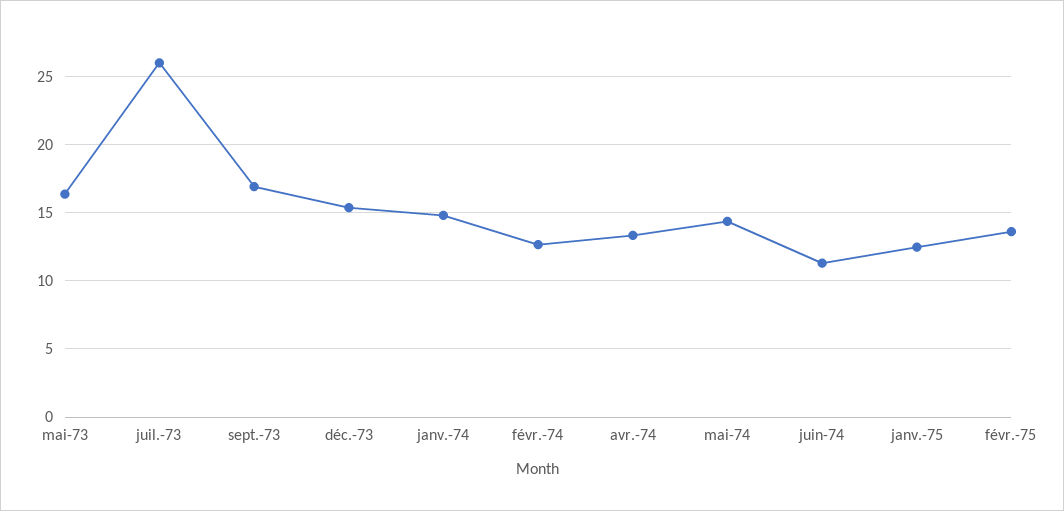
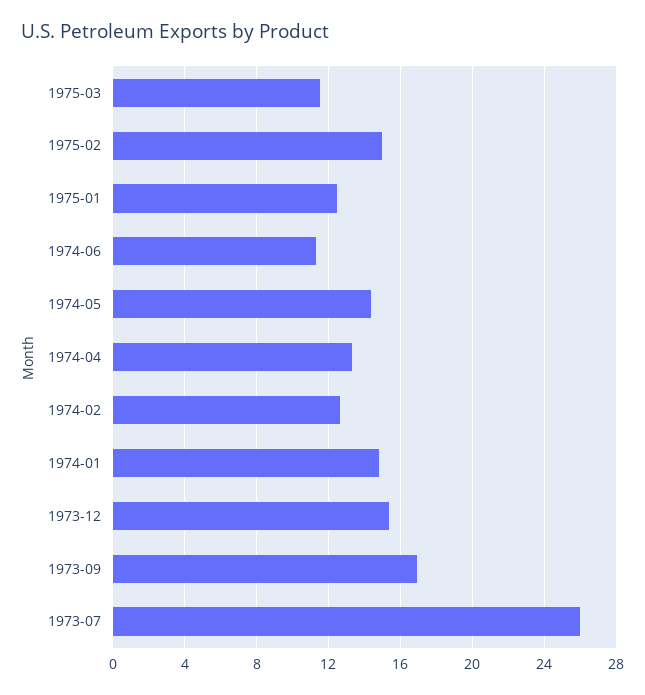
mai-73: 16.5 -> none
févr.-75: 13.5 -> 15
1975-03: none -> 11.5

